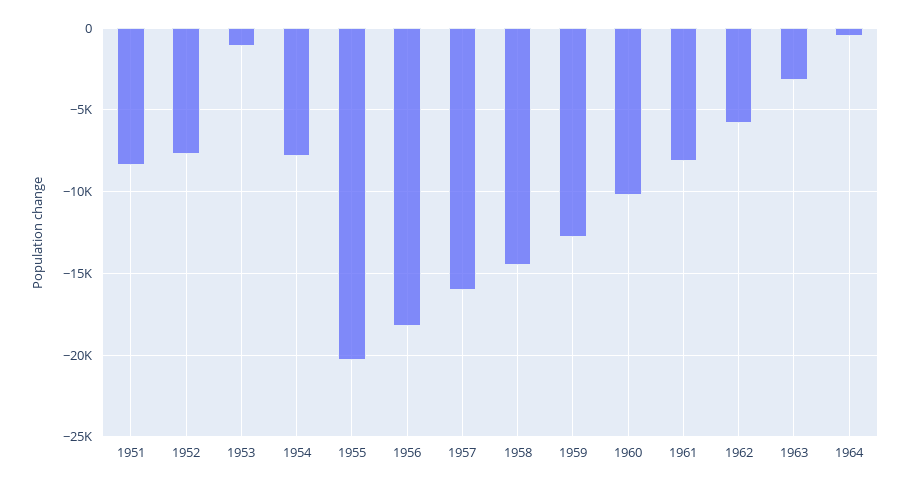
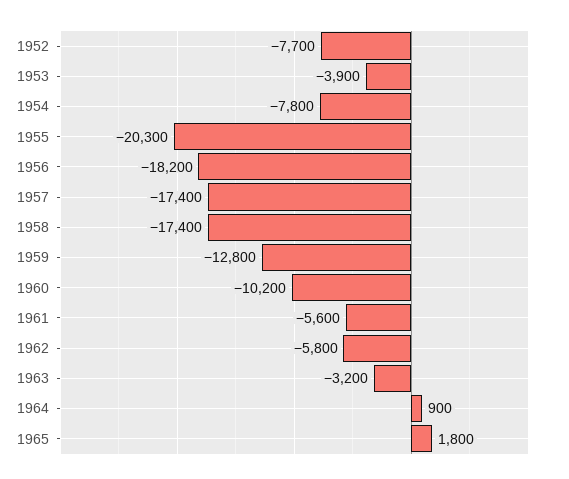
1951: -8500 -> none
1953: -1000 -> -3900
1957: -16000 -> -17400
1958: -14500 -> -17400
1961: -8000 -> -5600
1964: -500 -> 900
1965: none -> 1800

